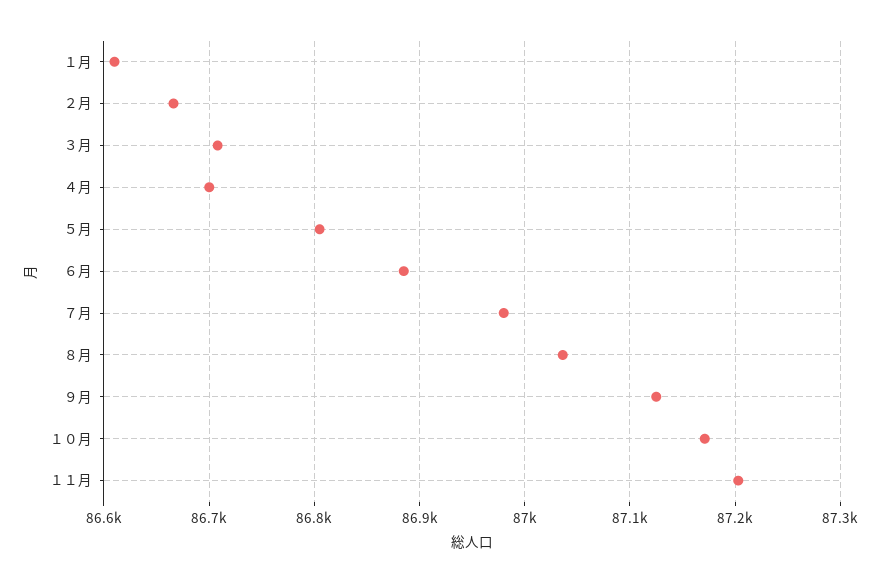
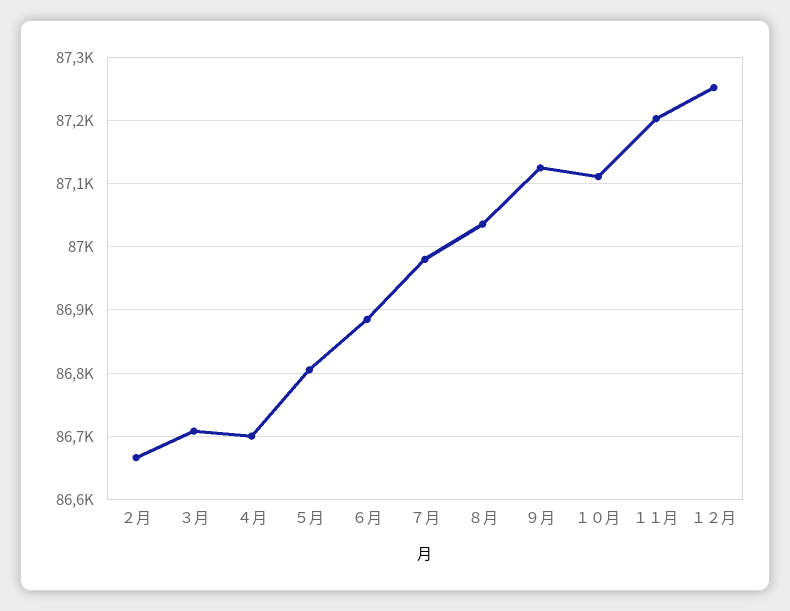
１月: 86610 -> none
１０月: 87170 -> 87110
１２月: none -> 87250

